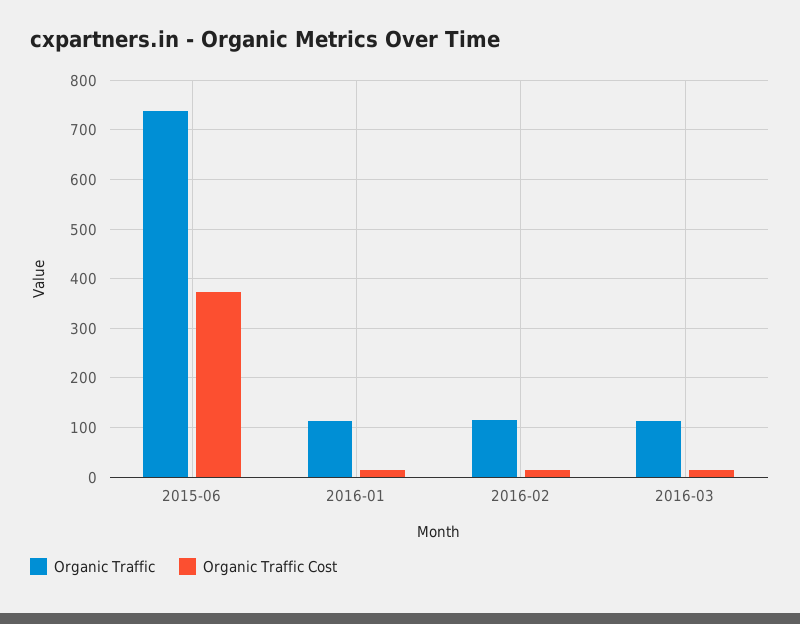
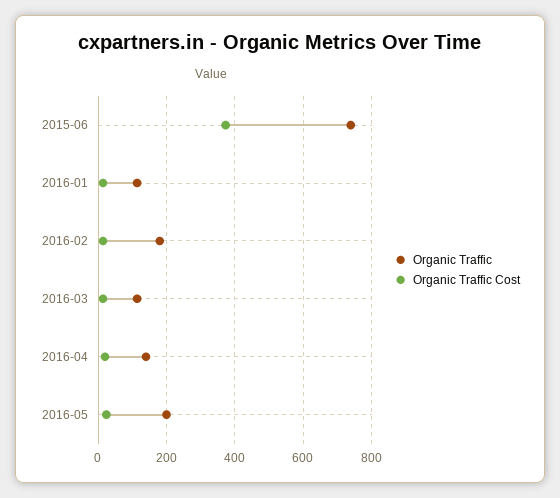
Organic Traffic, 2016-02: 120 -> 180
Organic Traffic, 2016-04: none -> 140
Organic Traffic Cost, 2016-04: none -> 20
Organic Traffic, 2016-05: none -> 200
Organic Traffic Cost, 2016-05: none -> 20

